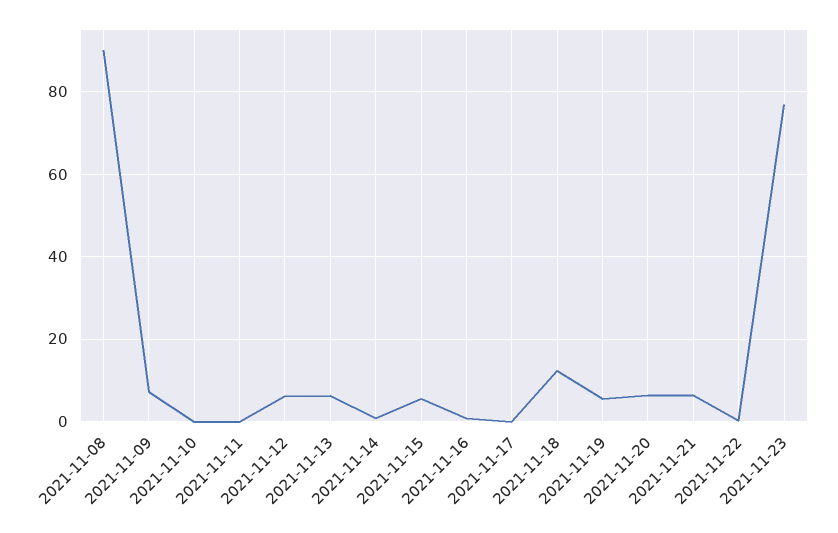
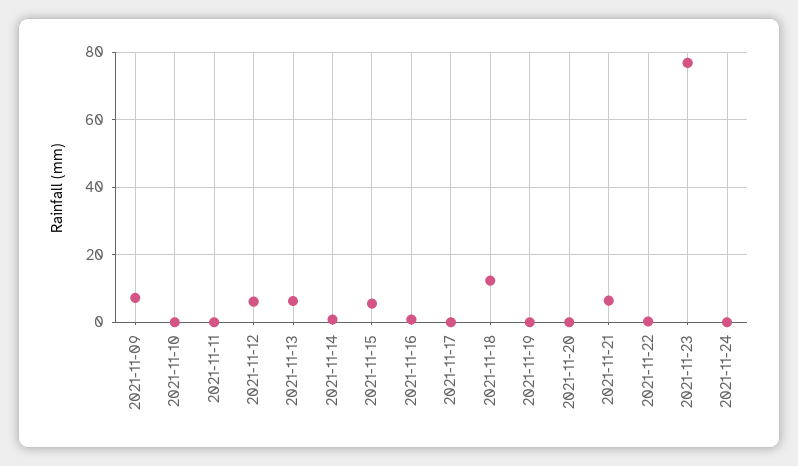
2021-11-08: 90 -> none
2021-11-19: 6 -> 0
2021-11-20: 6 -> 0
2021-11-24: none -> 0

